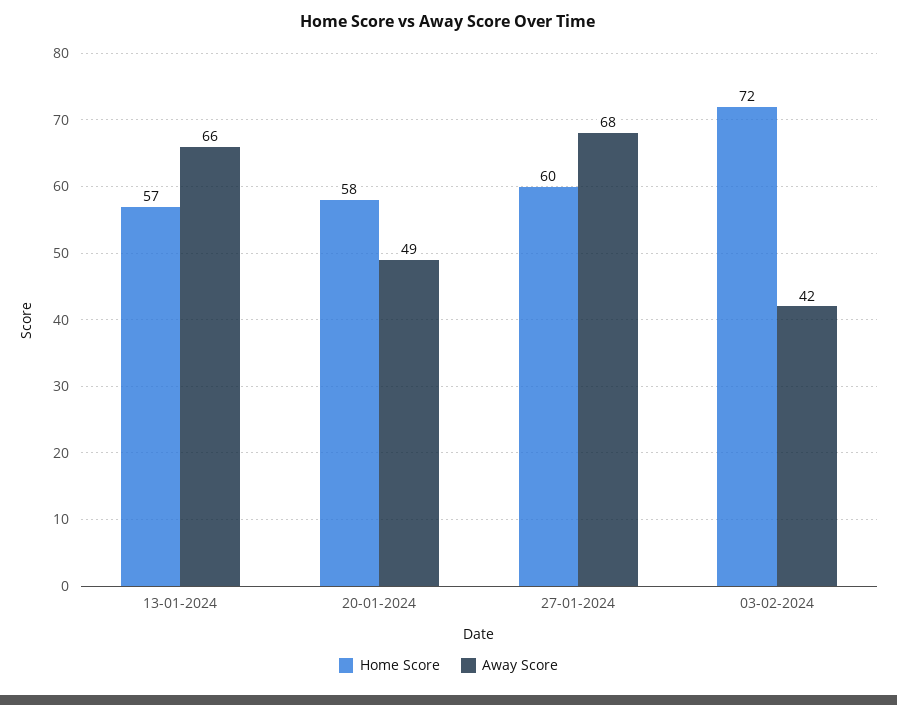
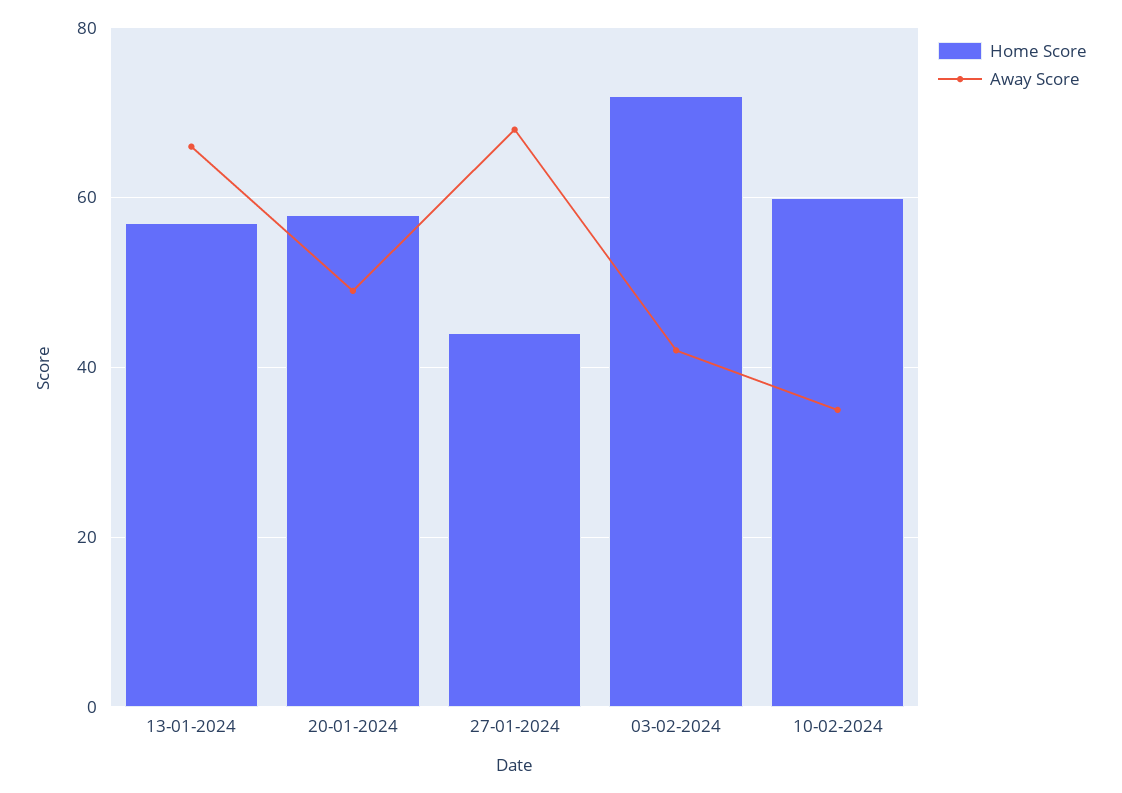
Home Score, 27-01-2024: 60 -> 45
Home Score, 10-02-2024: none -> 60
Away Score, 10-02-2024: none -> 35

